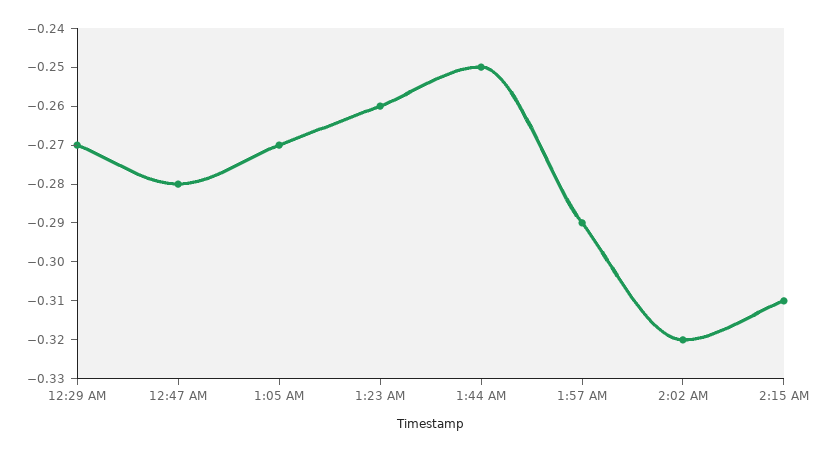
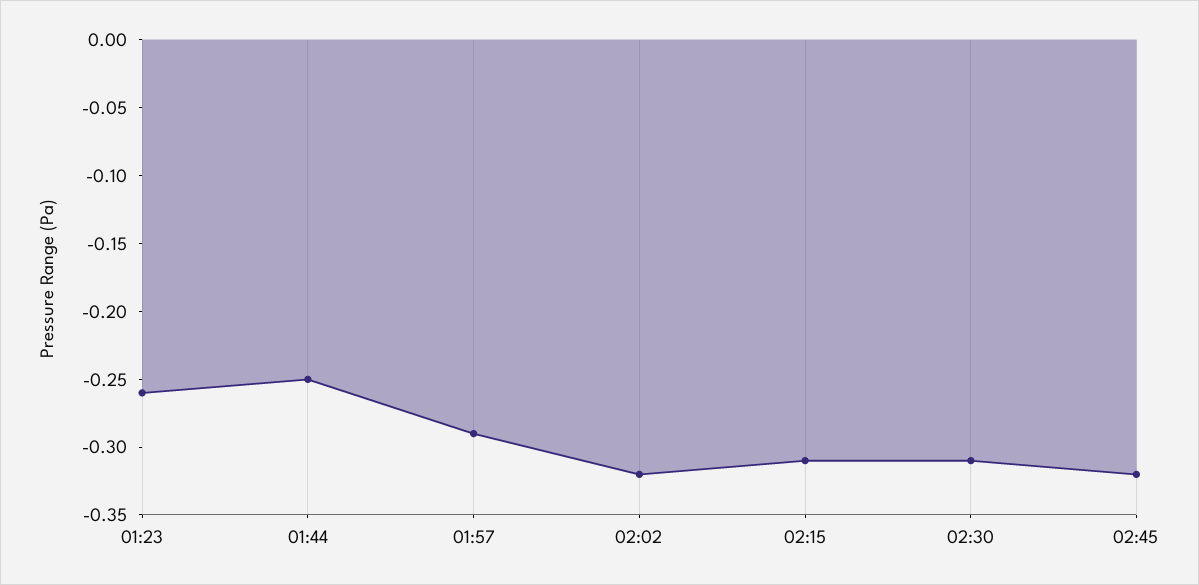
12:29 AM: -0.27 -> none
12:47 AM: -0.28 -> none
1:05 AM: -0.27 -> none
02:30: none -> -0.31
02:45: none -> -0.32

